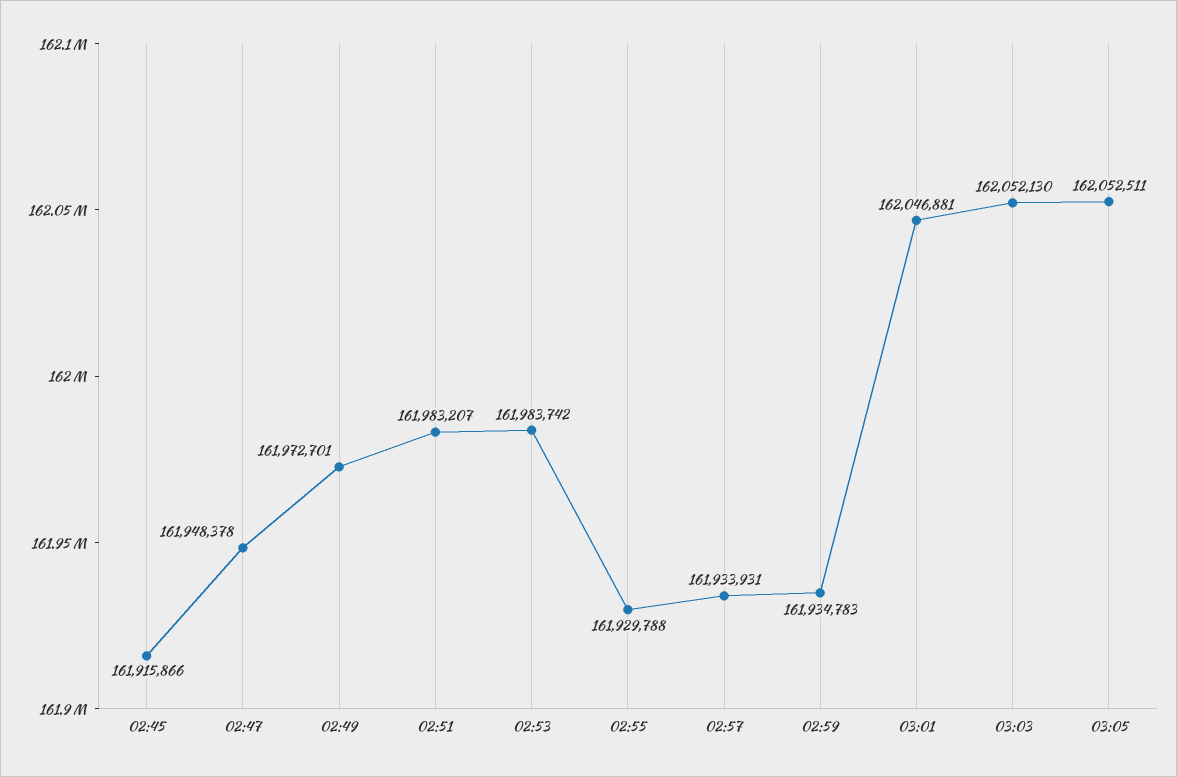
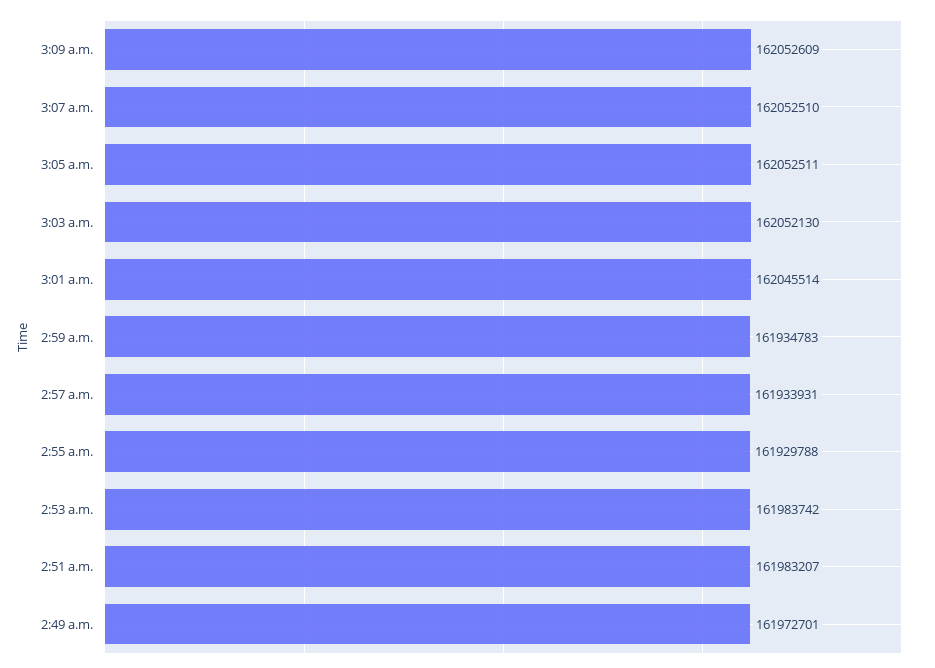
02:45: 161915866 -> none
02:47: 161948378 -> none
03:01: 162046881 -> 162045514
3:09 a.m.: none -> 162052609
3:07 a.m.: none -> 162052510

